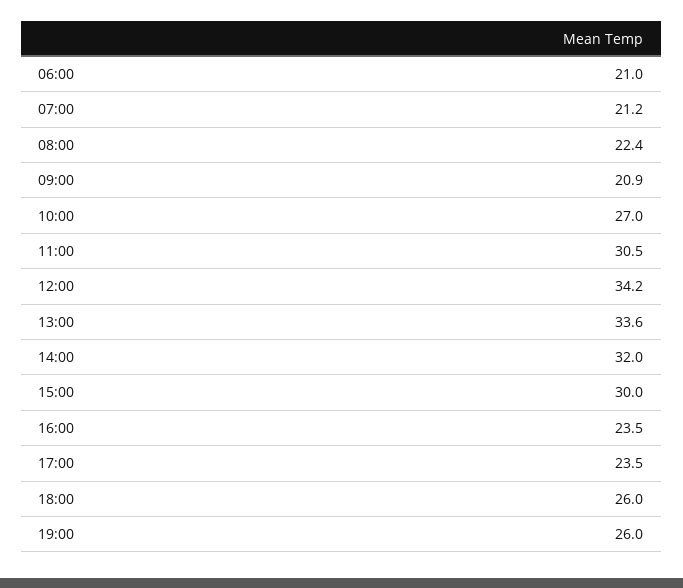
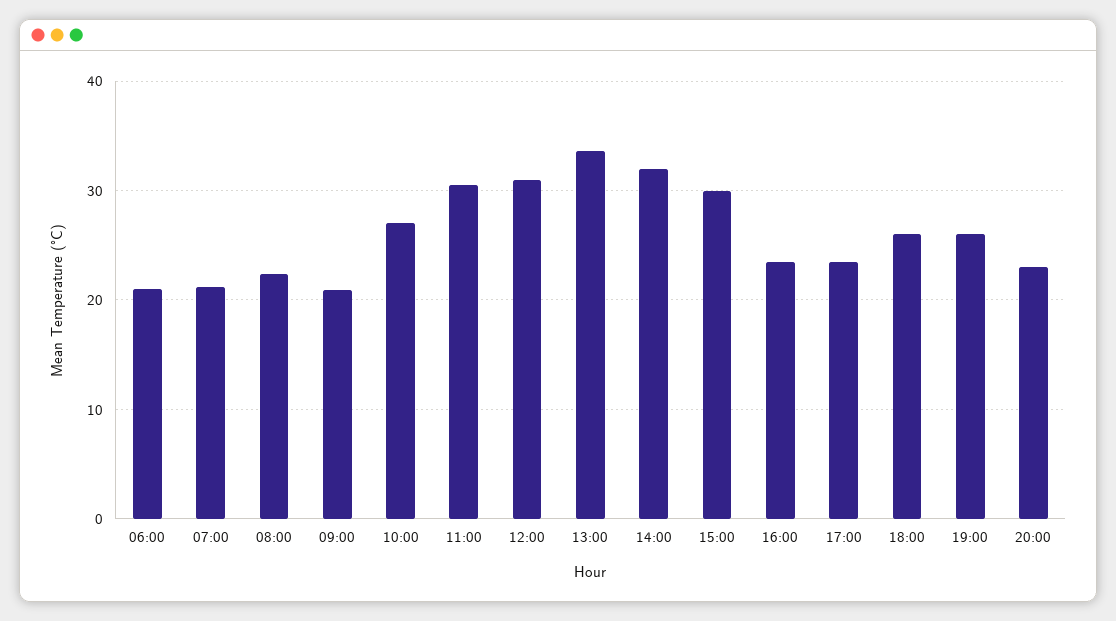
12:00: 34.2 -> 31
20:00: none -> 23

